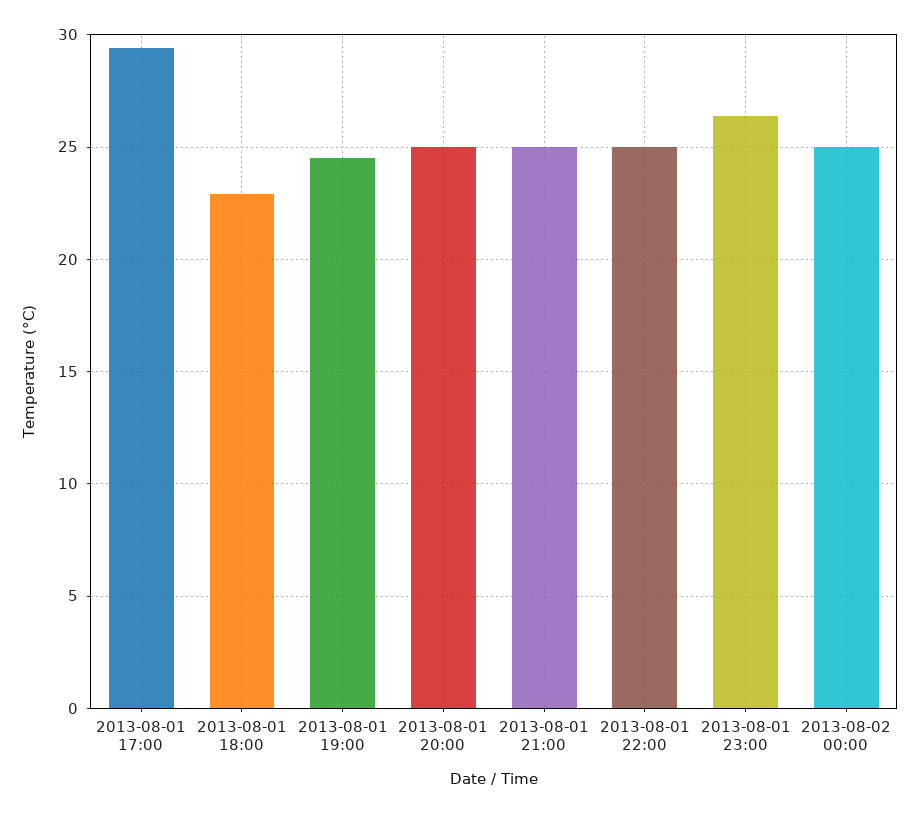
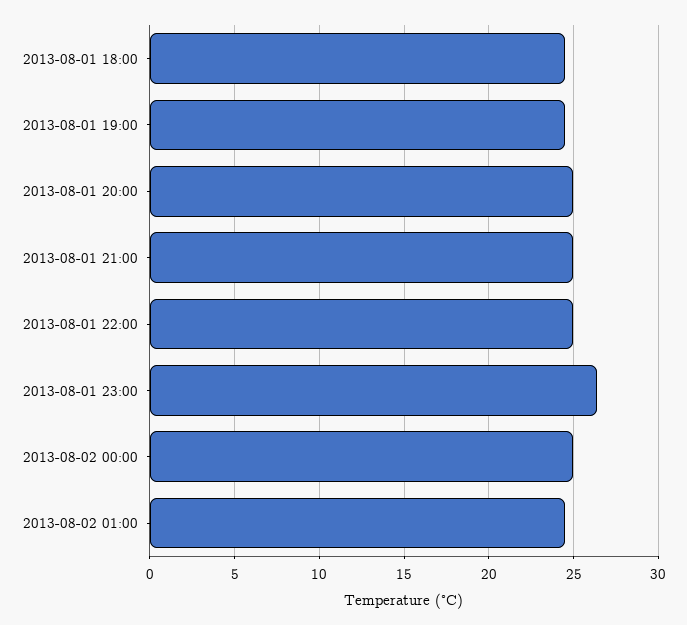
2013-08-01 17:00: 29.5 -> none
2013-08-01 18:00: 23 -> 24.5
2013-08-02 01:00: none -> 24.5

